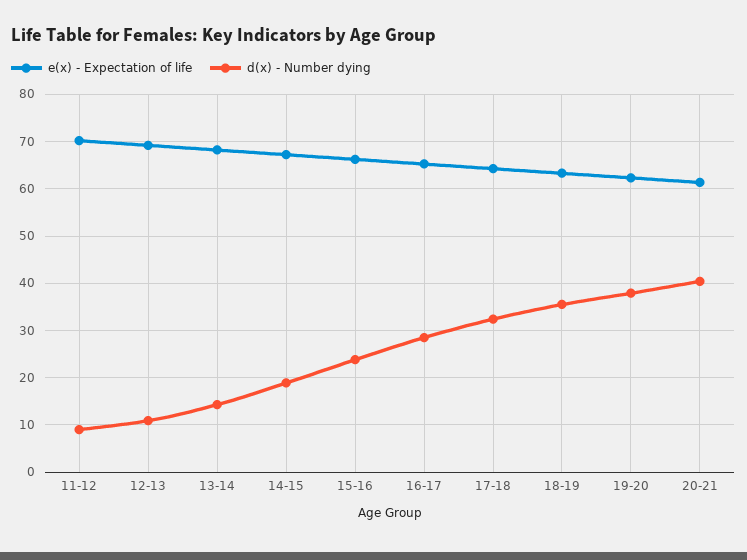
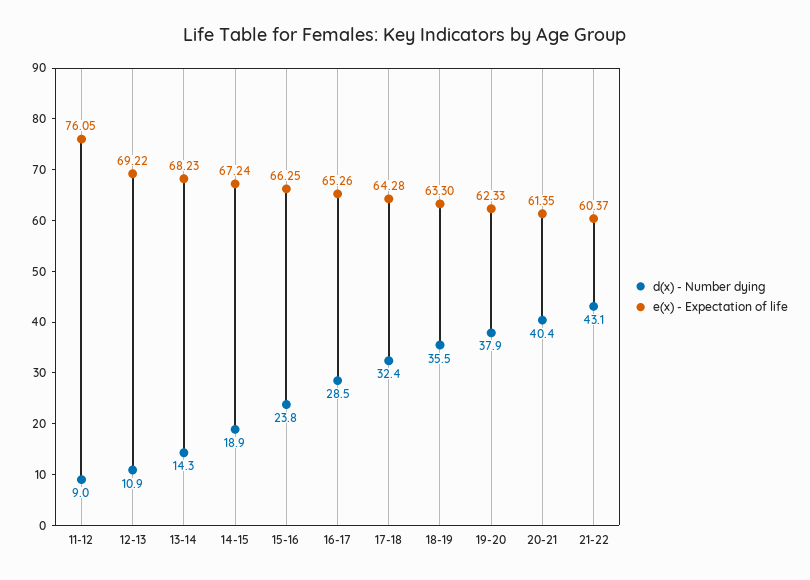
e(x) - Expectation of life, 11-12: 70 -> 76.05
d(x) - Number dying, 21-22: none -> 43.1
e(x) - Expectation of life, 21-22: none -> 60.37

